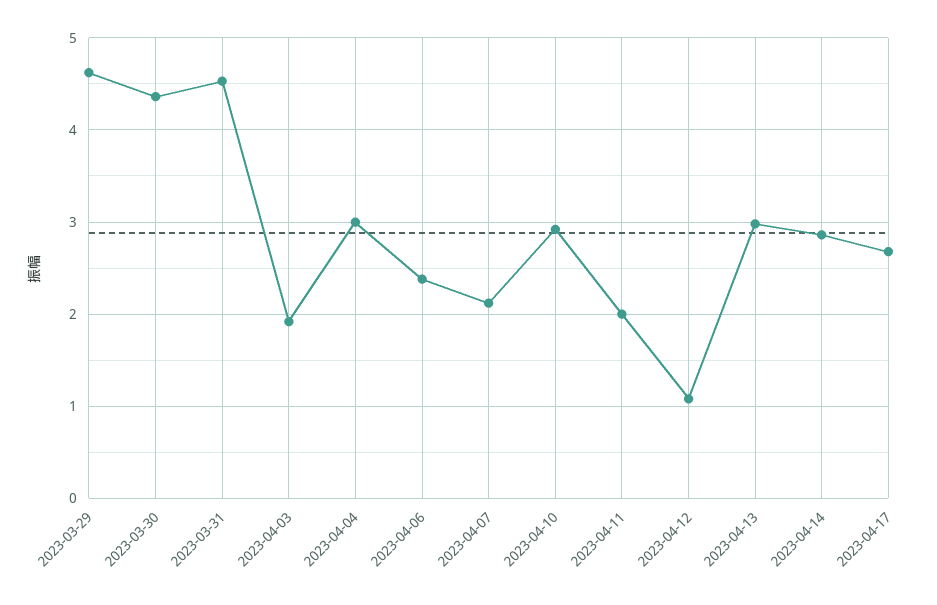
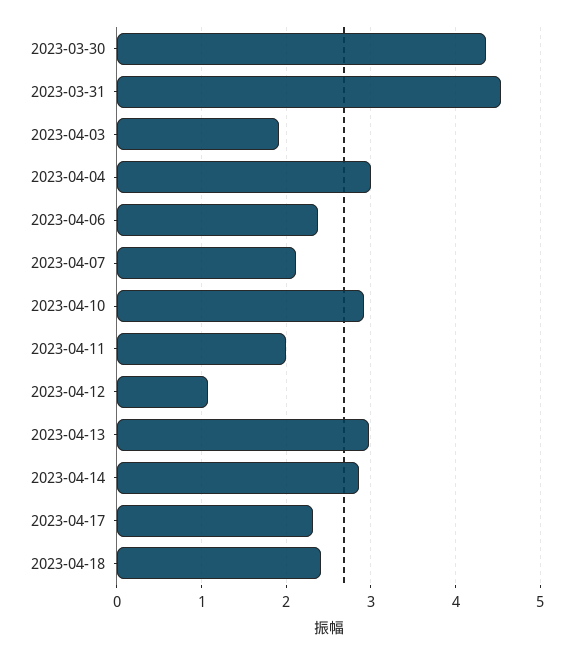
2023-03-29: 4.6 -> none
2023-04-17: 2.7 -> 2.3
2023-04-18: none -> 2.4

